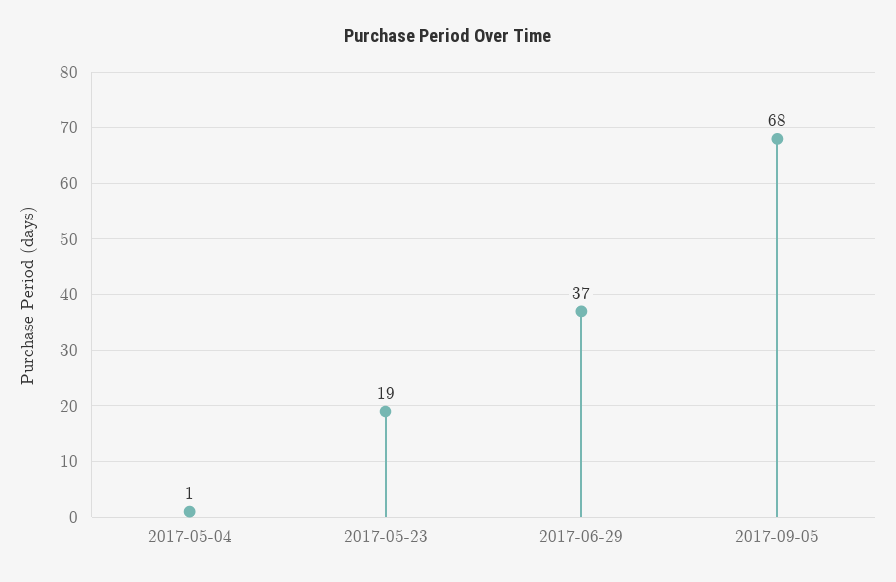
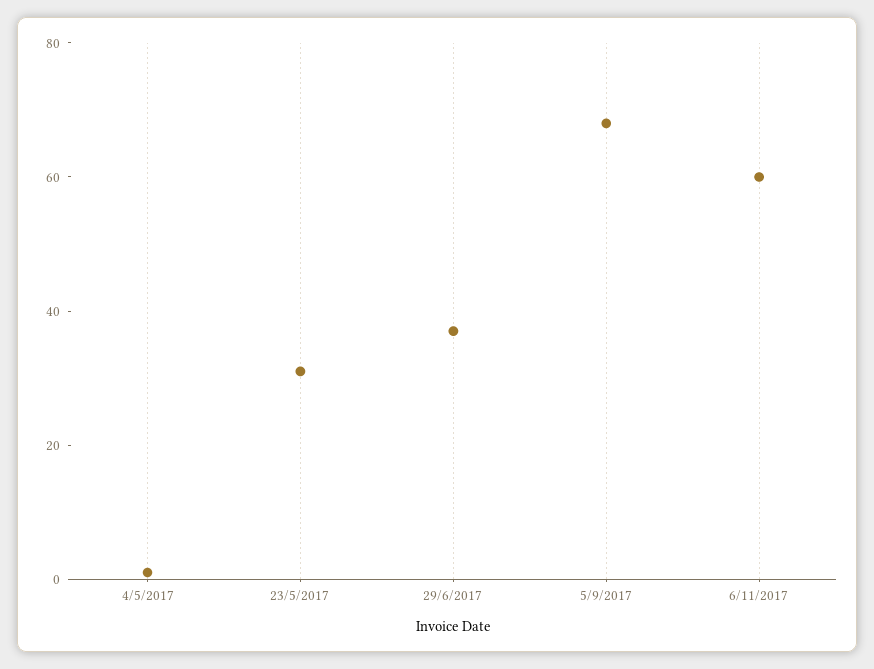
2017-05-23: 19 -> 30
6/11/2017: none -> 60

